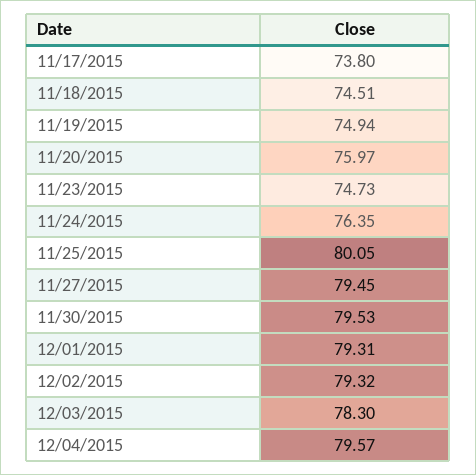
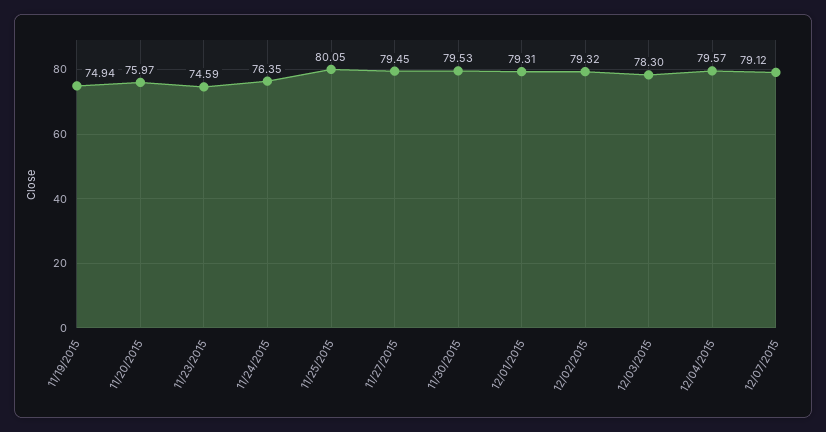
11/17/2015: 73.8 -> none
11/18/2015: 74.51 -> none
11/23/2015: 74.73 -> 74.59
12/07/2015: none -> 79.12

